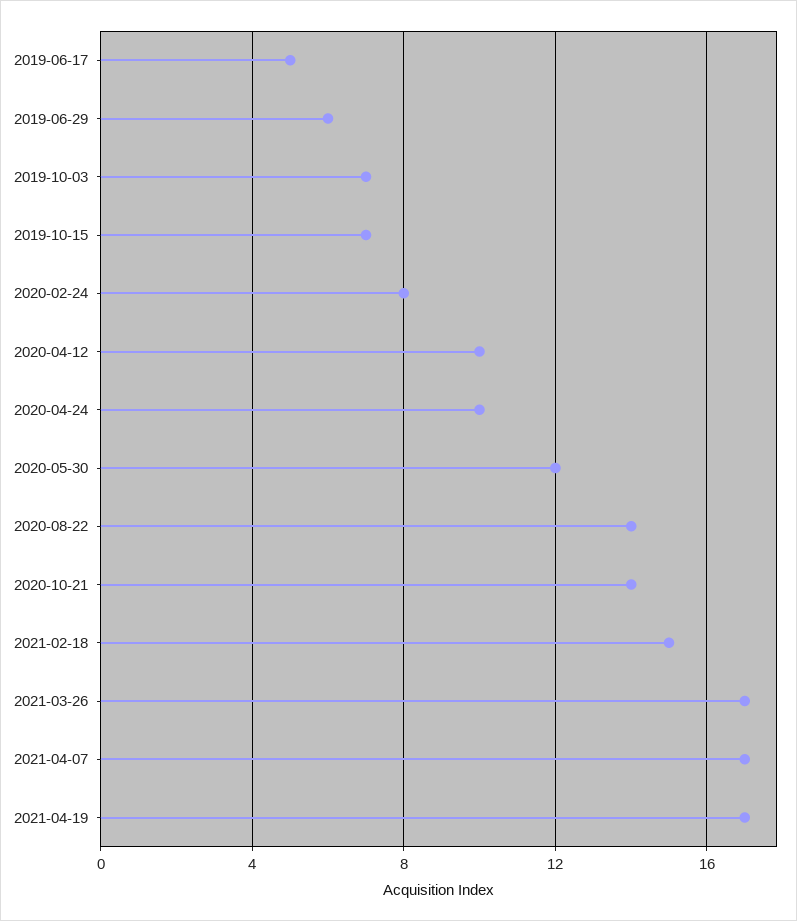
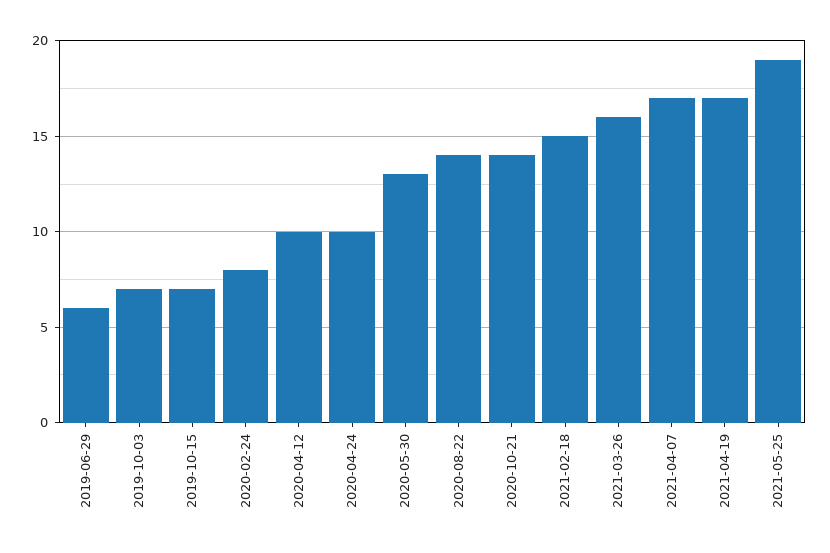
2019-06-17: 5 -> none
2020-05-30: 12 -> 13
2021-03-26: 17 -> 16
2021-05-25: none -> 19

